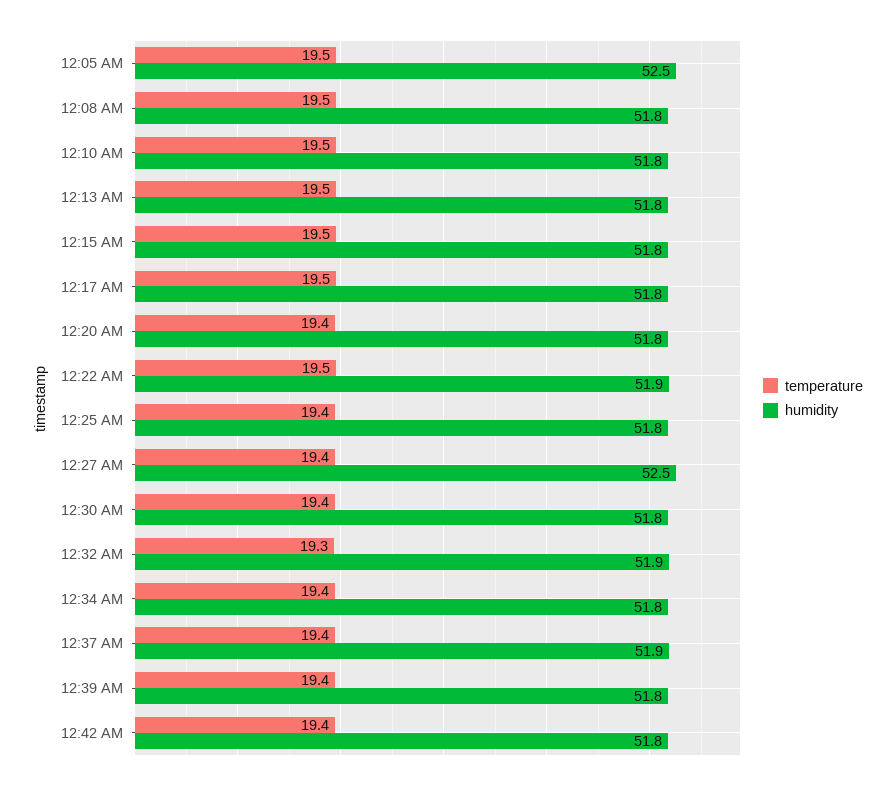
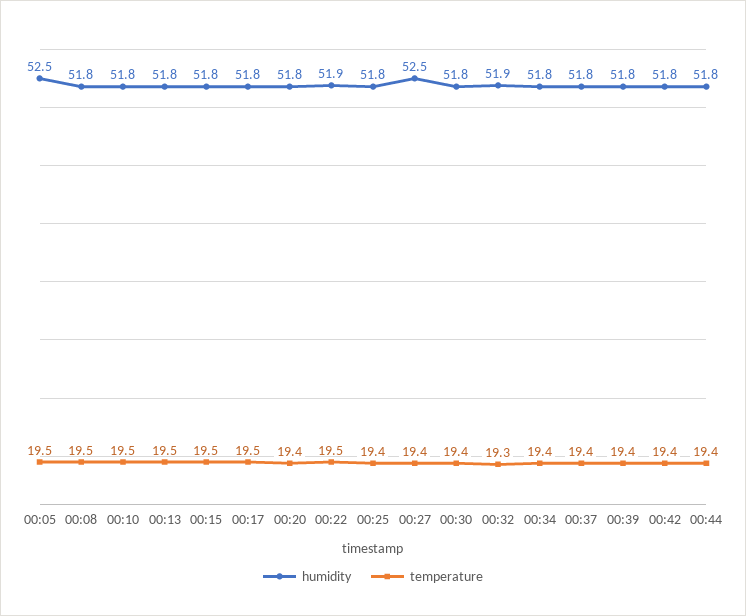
humidity, 12:37 AM: 51.9 -> 51.8
humidity, 00:44: none -> 51.8
temperature, 00:44: none -> 19.4

